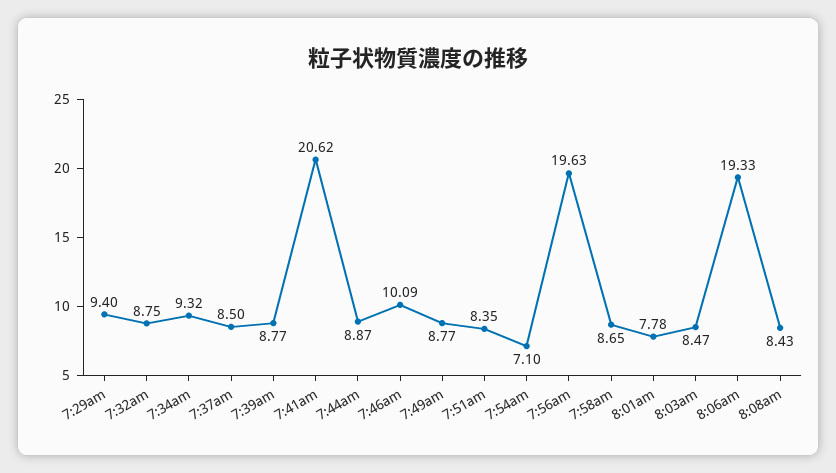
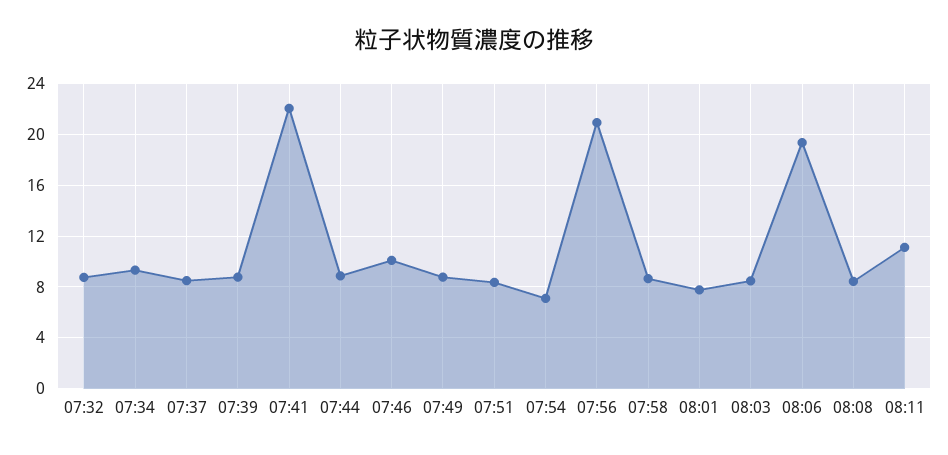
7:29am: 9.4 -> none
7:41am: 20.62 -> 22
7:56am: 19.63 -> 21
08:11: none -> 11

